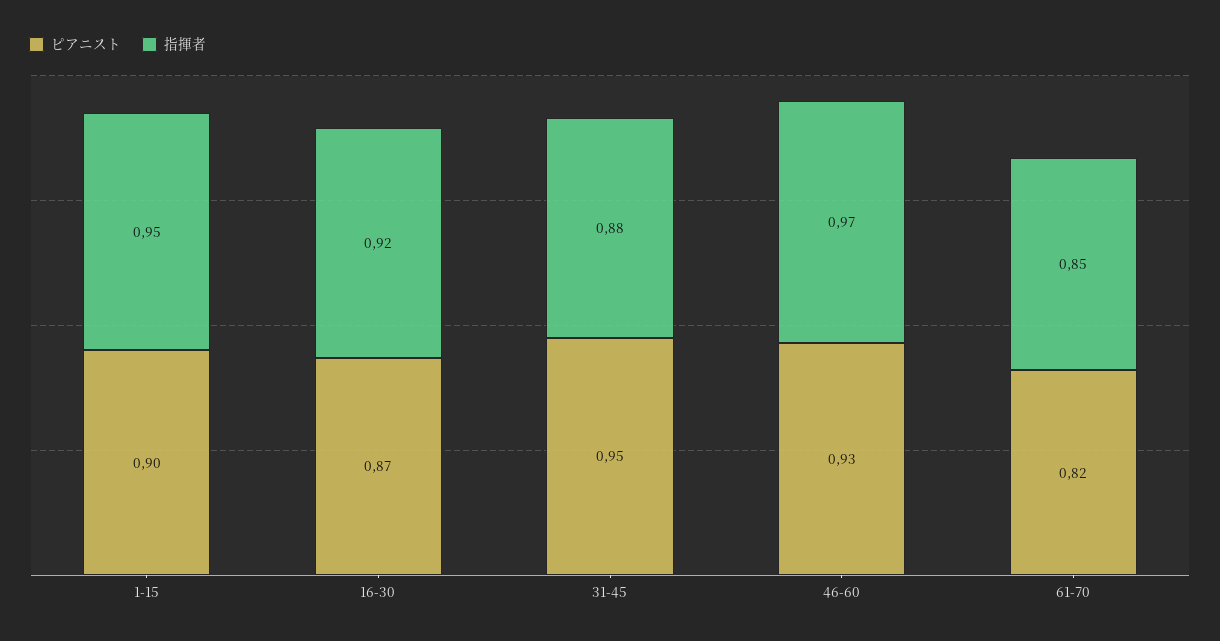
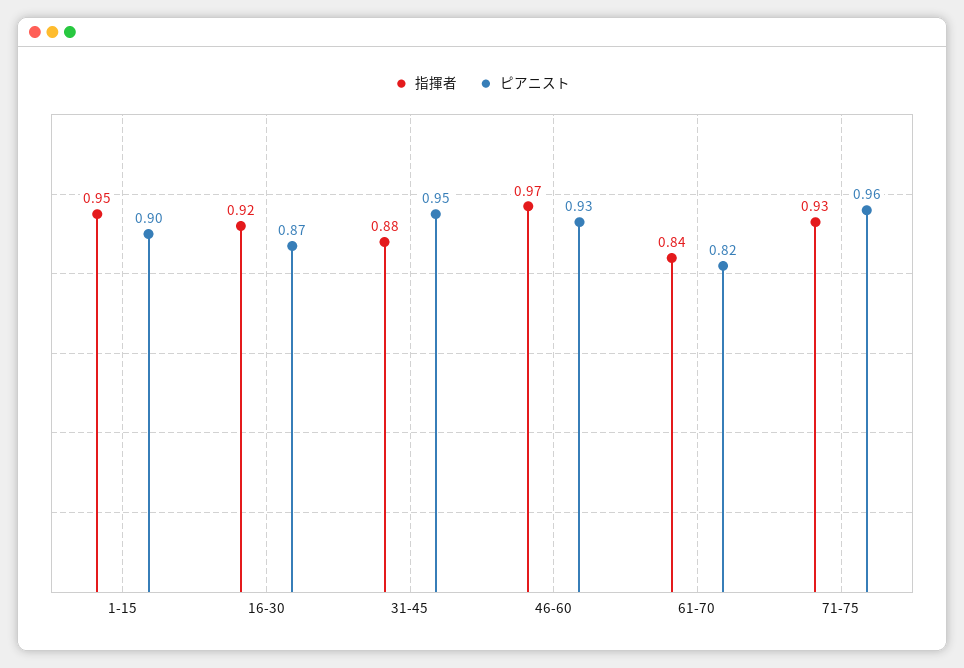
指揮者, 61-70: 0.85 -> 0.84
指揮者, 71-75: none -> 0.93
ピアニスト, 71-75: none -> 0.96

